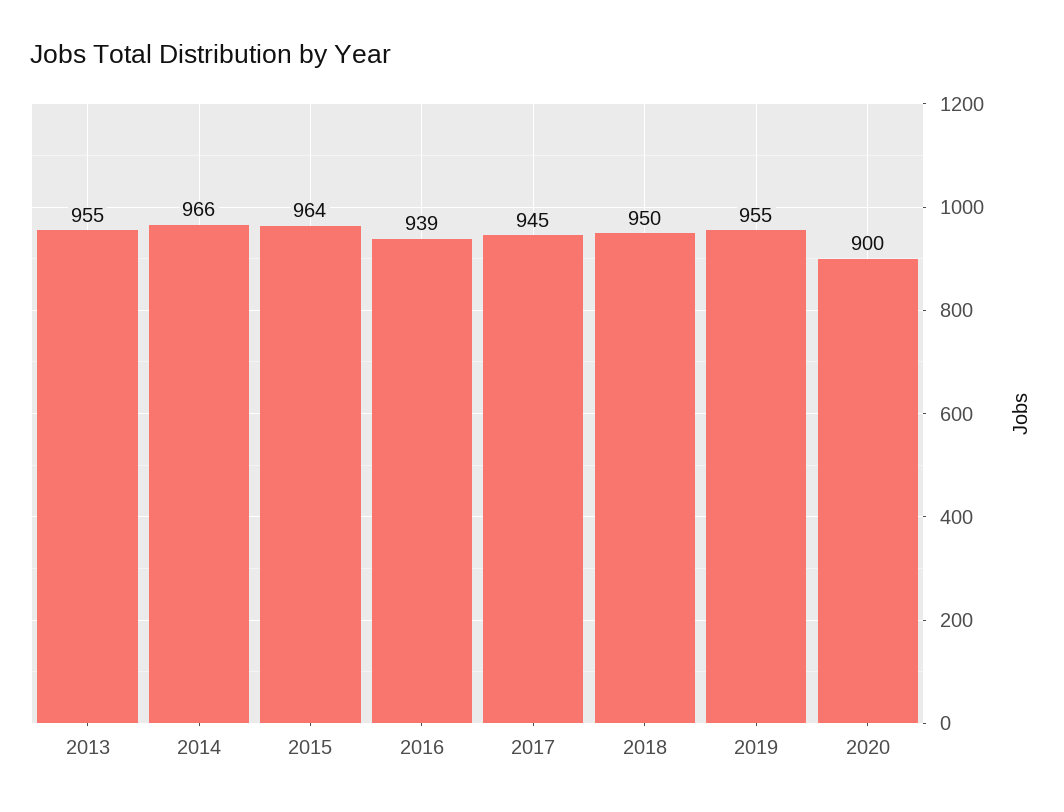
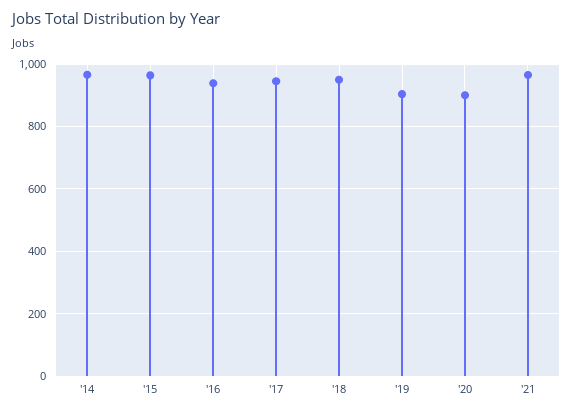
2013: 955 -> none
2019: 955 -> 900
'21: none -> 960

